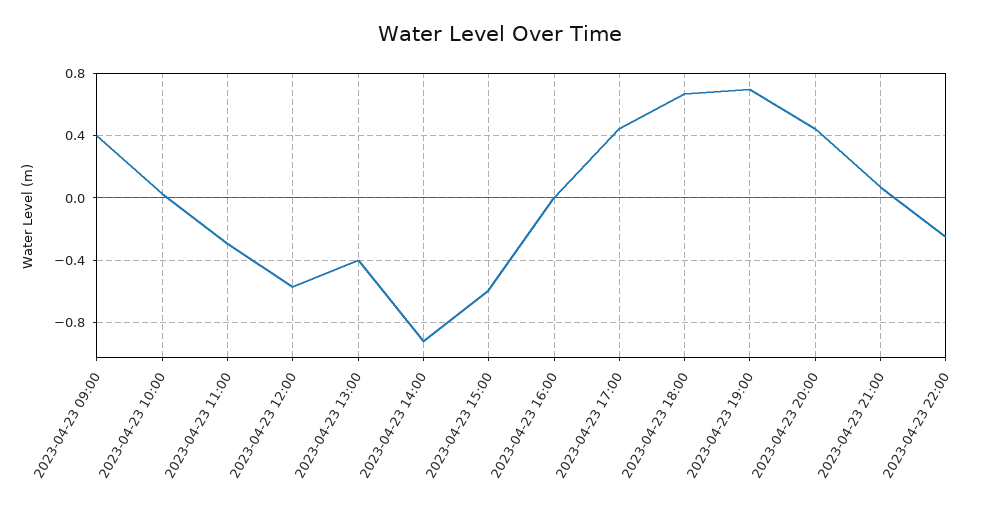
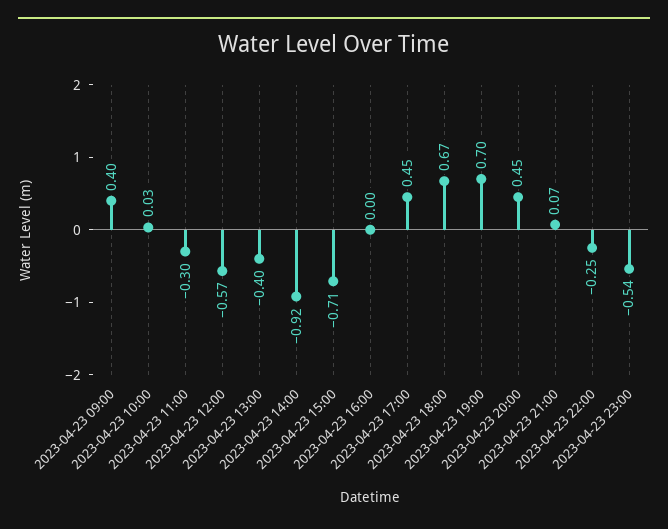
2023-04-23 15:00: -0.6 -> -0.71
2023-04-23 23:00: none -> -0.54

